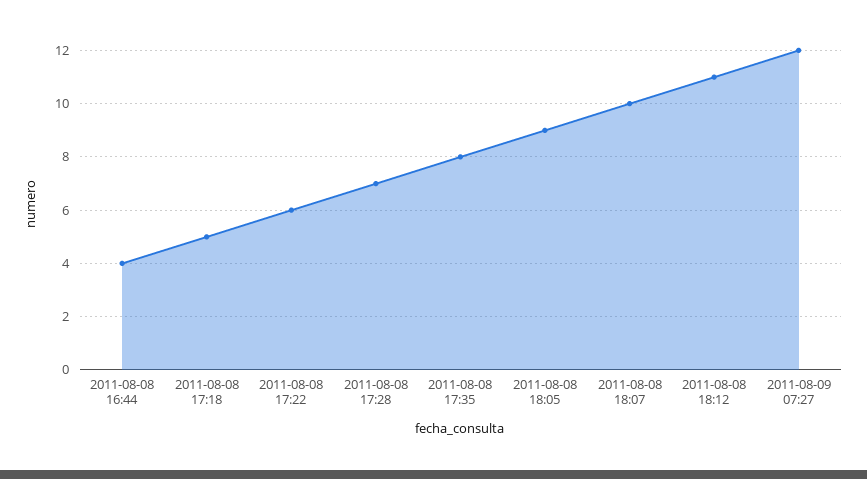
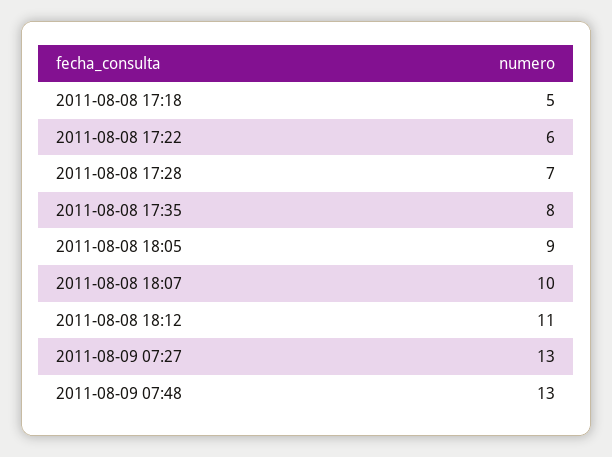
2011-08-08 16:44: 4 -> none
2011-08-09 07:27: 12 -> 13
2011-08-09 07:48: none -> 13

